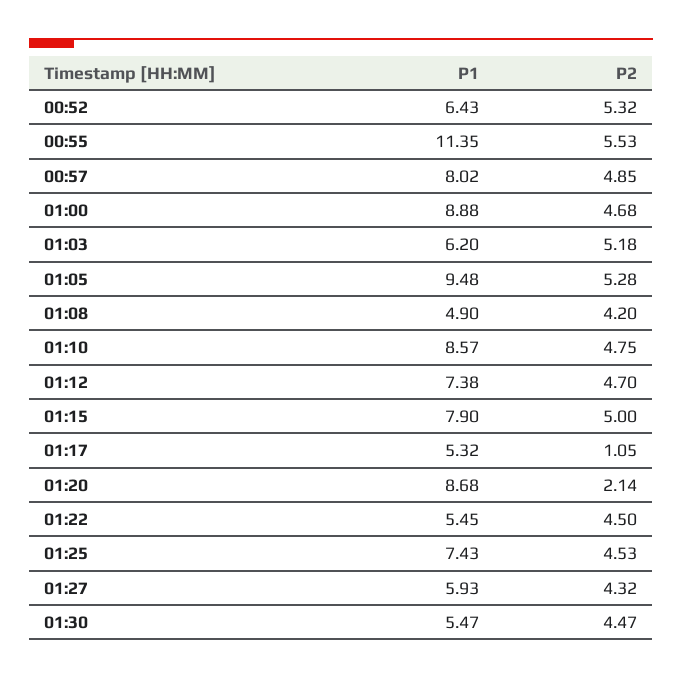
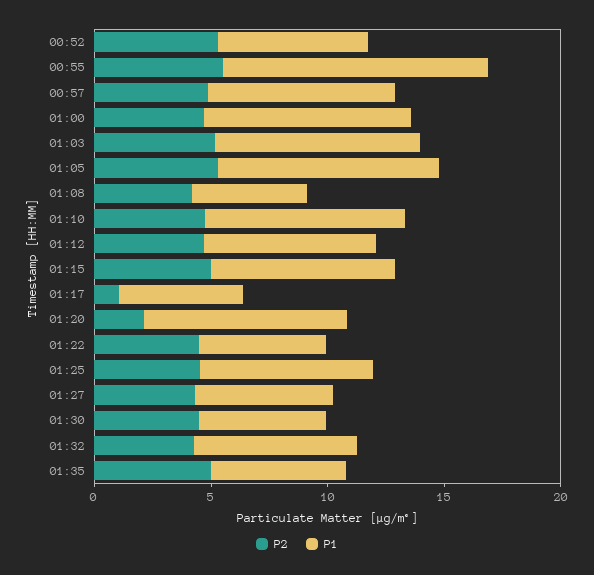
P1, 01:03: 6.2 -> 9
P2, 01:32: none -> 4
P1, 01:32: none -> 7
P2, 01:35: none -> 5
P1, 01:35: none -> 6

